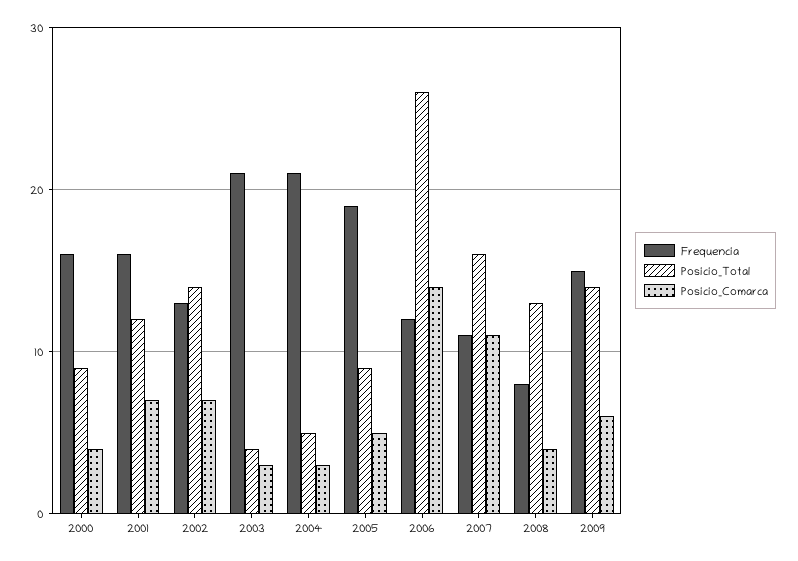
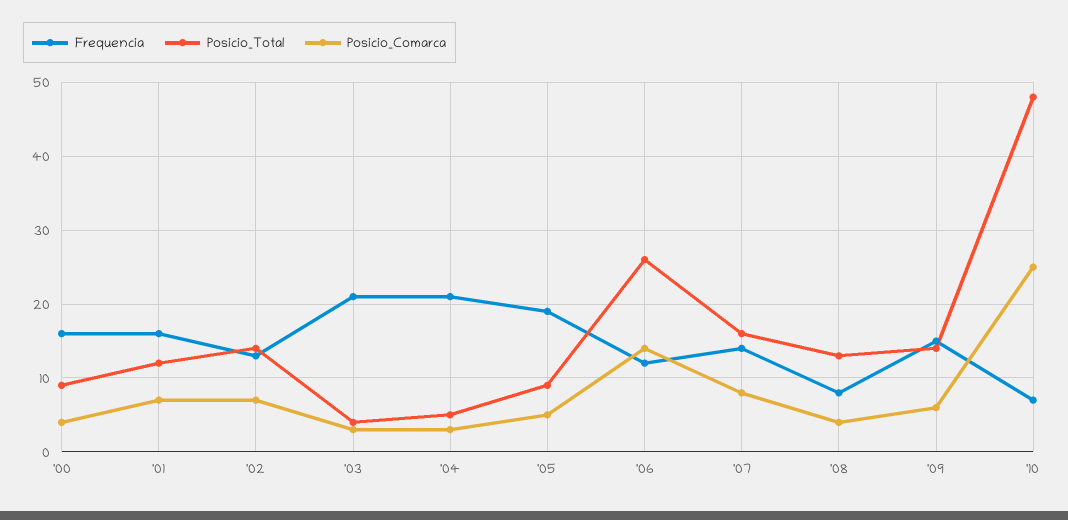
Frequencia, 2007: 11 -> 14
Posicio_Comarca, 2007: 11 -> 8
Frequencia, '10: none -> 7
Posicio_Total, '10: none -> 48
Posicio_Comarca, '10: none -> 25

